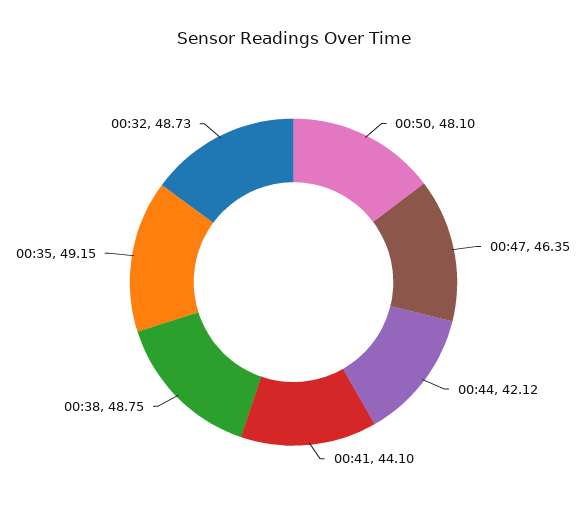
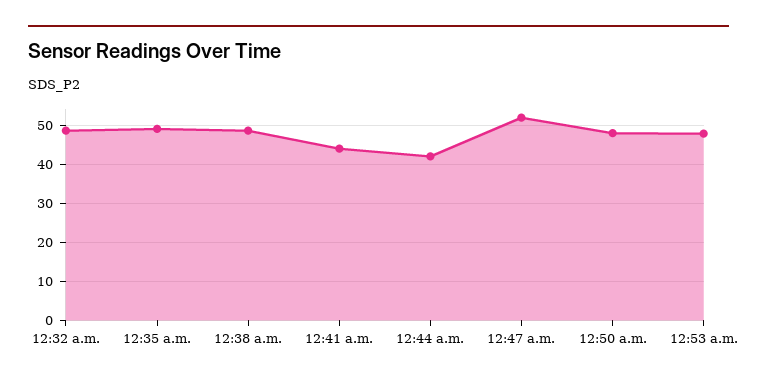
00:47: 46.35 -> 52
12:53 a.m.: none -> 48

